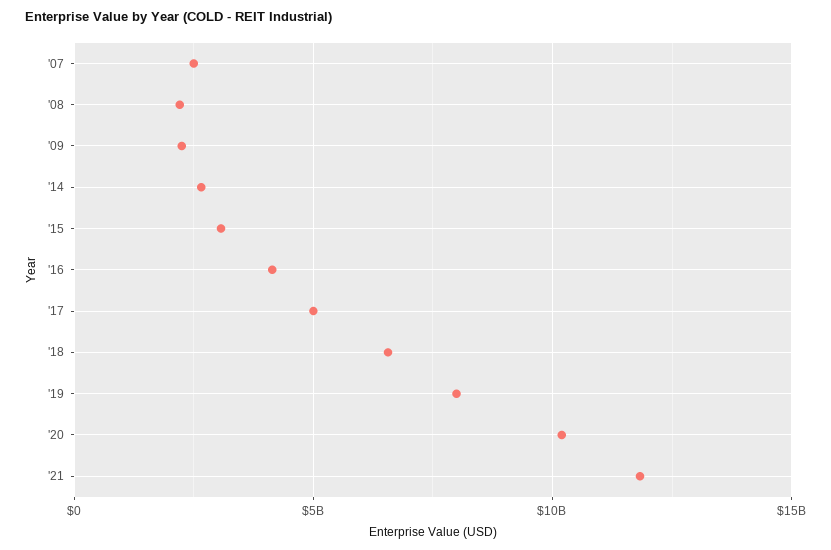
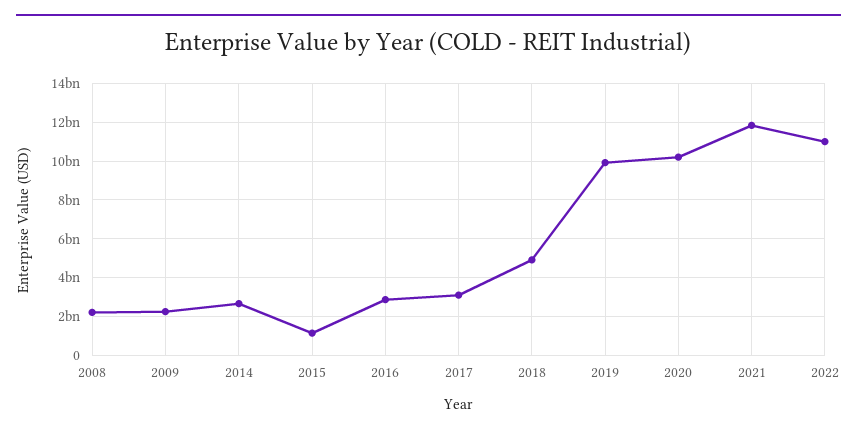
'07: 2500000000 -> none
'15: 3000000000 -> 1000000000
'16: 4000000000 -> 3000000000
'17: 5000000000 -> 3000000000
'18: 6500000000 -> 5000000000
'19: 8000000000 -> 10000000000
2022: none -> 11000000000

